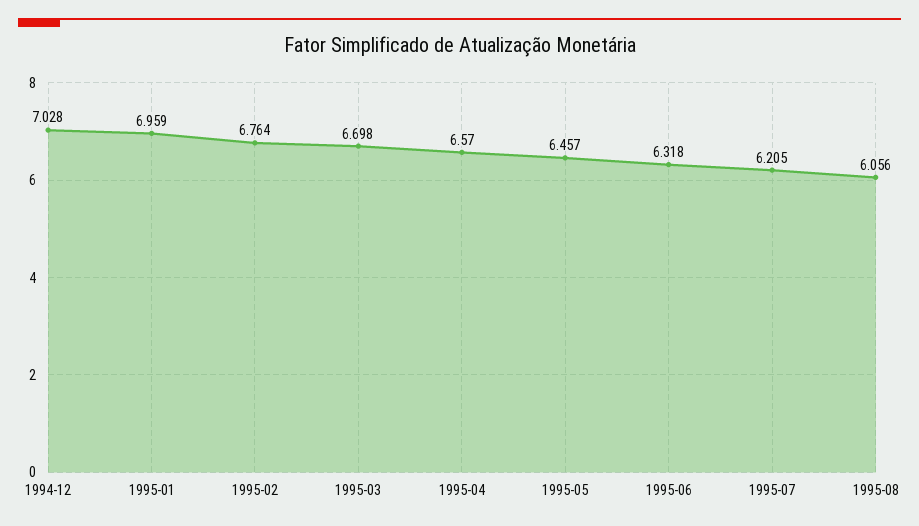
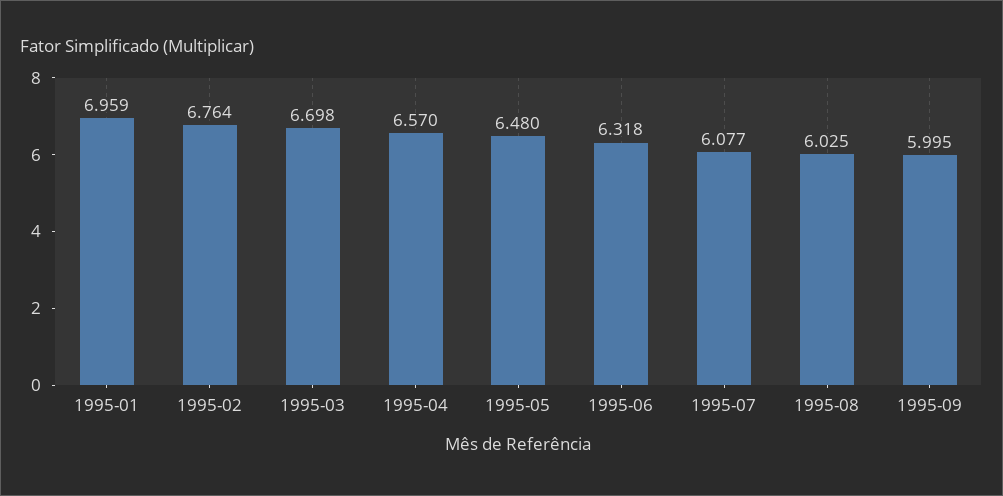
1994-12: 7.028 -> none
1995-05: 6.457 -> 6.48
1995-07: 6.205 -> 6.077
1995-08: 6.056 -> 6.025
1995-09: none -> 5.995

